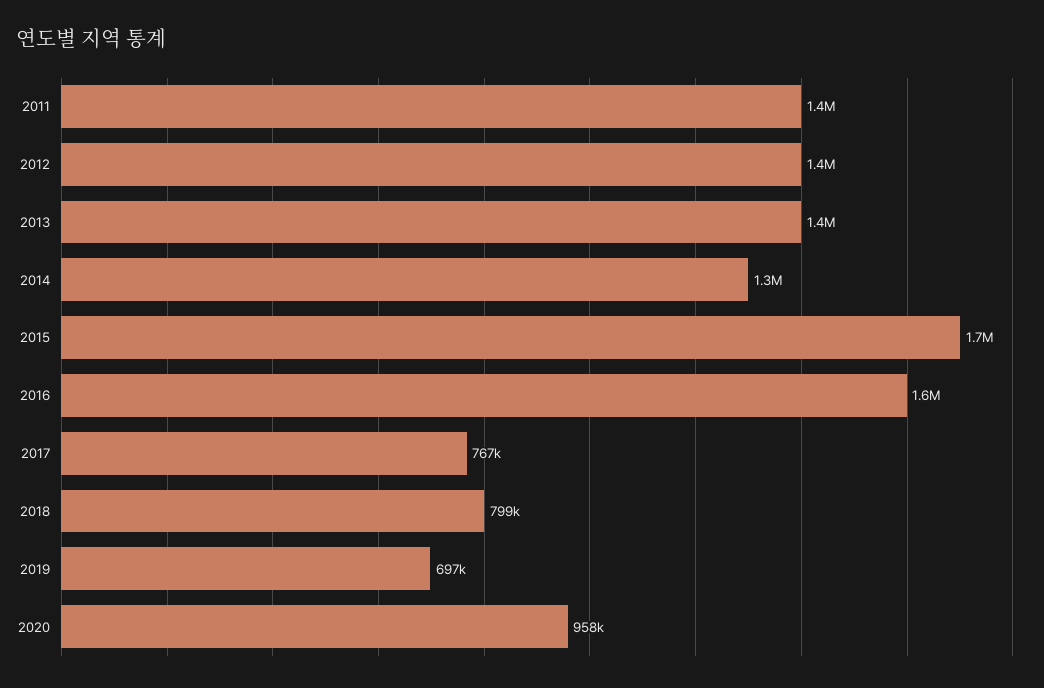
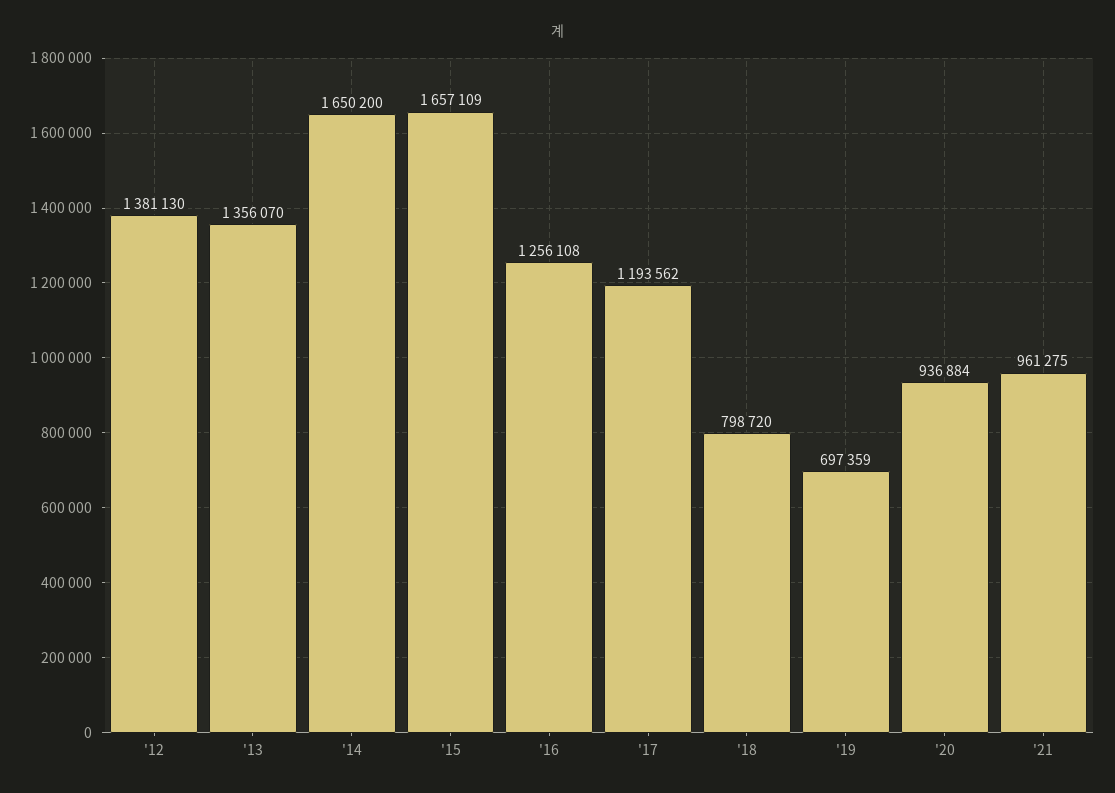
2011: 1400000 -> none
2014: 1300000 -> 1650200
2016: 1600000 -> 1256108
2017: 767000 -> 1193562
2020: 958000 -> 936884
'21: none -> 961275

